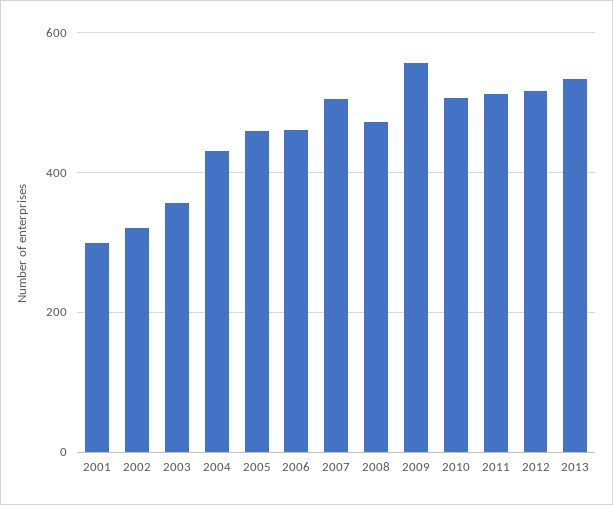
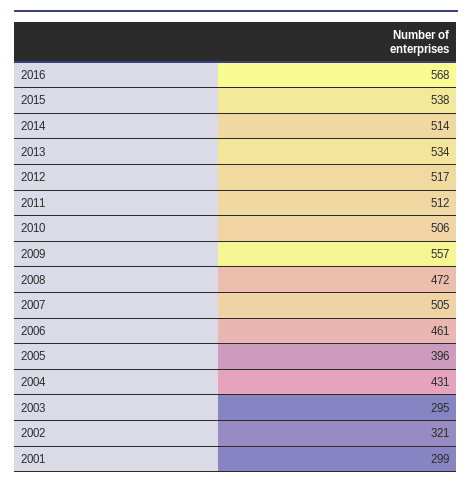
2003: 360 -> 295
2005: 460 -> 396
2016: none -> 568
2015: none -> 538
2014: none -> 514

